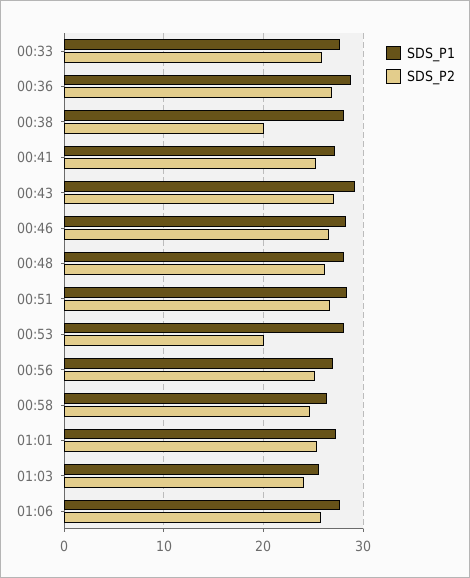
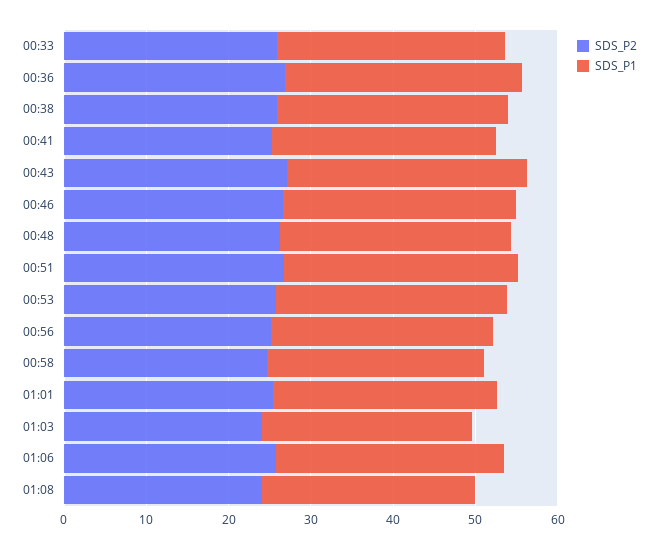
SDS_P2, 00:38: 20 -> 26
SDS_P2, 00:53: 20 -> 26
SDS_P2, 01:08: none -> 24
SDS_P1, 01:08: none -> 26

